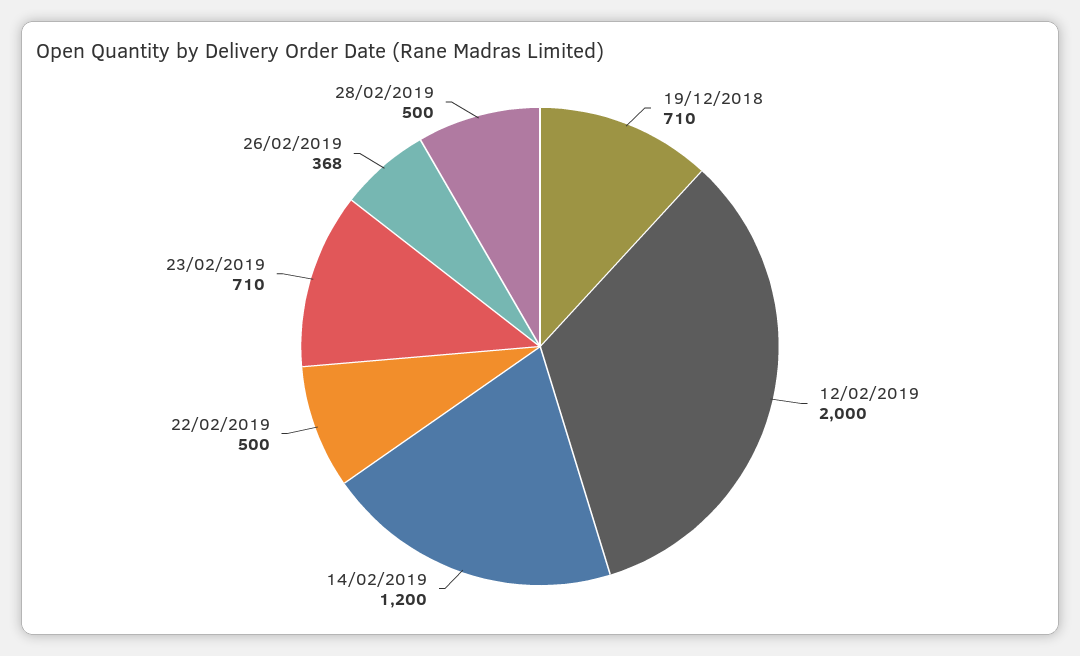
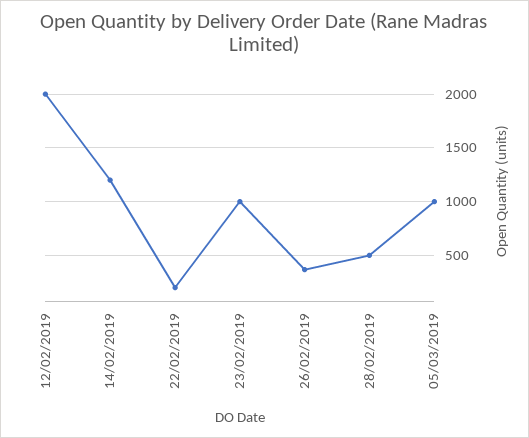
19/12/2018: 710 -> none
22/02/2019: 500 -> 200
23/02/2019: 710 -> 1000
05/03/2019: none -> 1000

